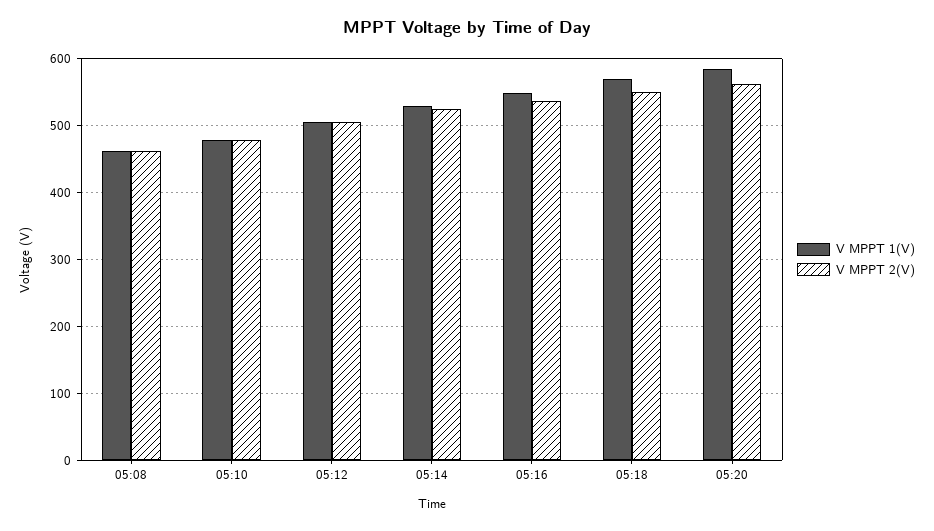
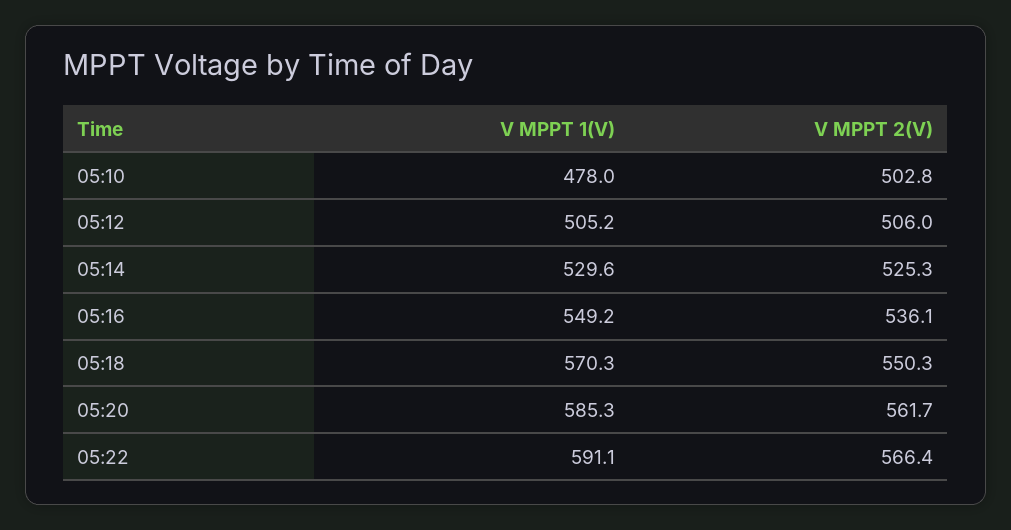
V MPPT 1(V), 05:08: 460 -> none
V MPPT 2(V), 05:08: 460 -> none
V MPPT 2(V), 05:10: 480 -> 502.8
V MPPT 1(V), 05:22: none -> 591.1
V MPPT 2(V), 05:22: none -> 566.4

